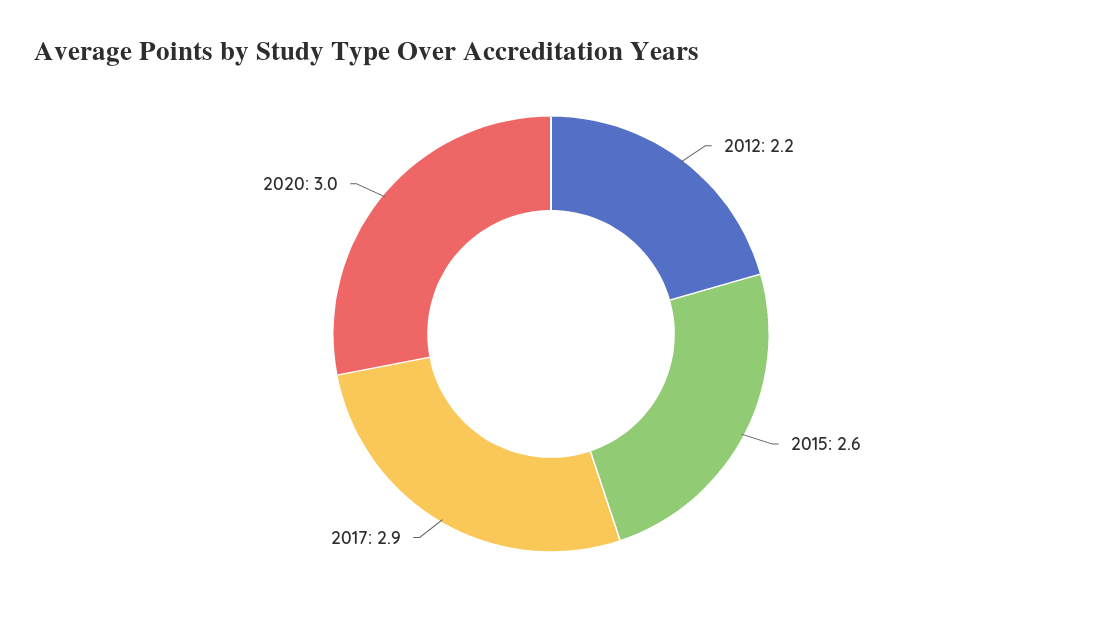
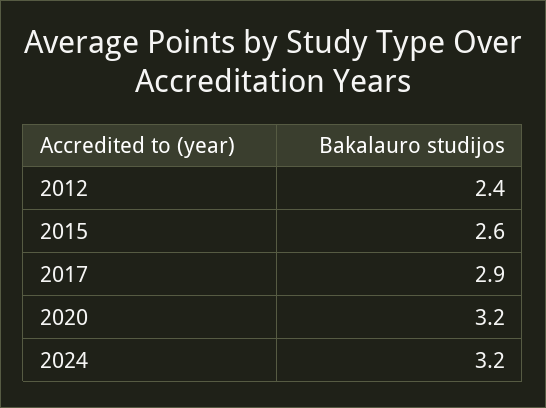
2012: 2.2 -> 2.4
2020: 3 -> 3.2
2024: none -> 3.2

